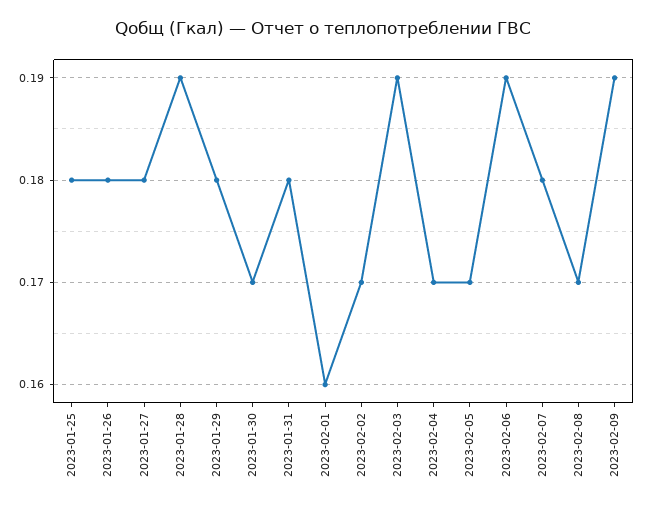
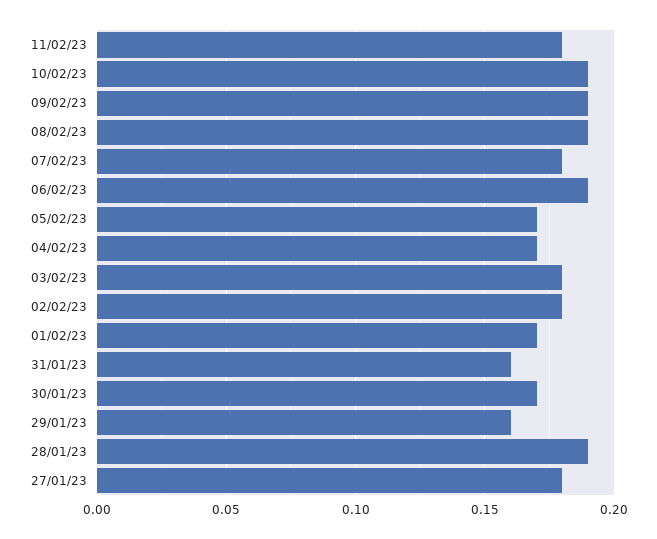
2023-01-25: 0.18 -> none
2023-01-26: 0.18 -> none
2023-01-29: 0.18 -> 0.16
2023-01-31: 0.18 -> 0.16
2023-02-01: 0.16 -> 0.17
2023-02-02: 0.17 -> 0.18
2023-02-03: 0.19 -> 0.18
2023-02-08: 0.17 -> 0.19
11/02/23: none -> 0.18
10/02/23: none -> 0.19

